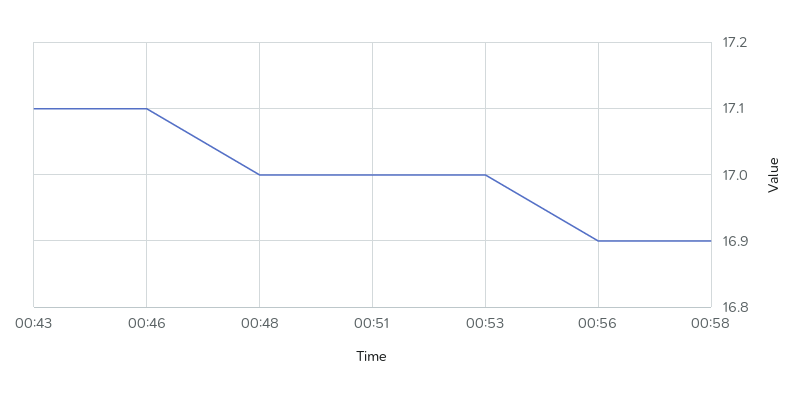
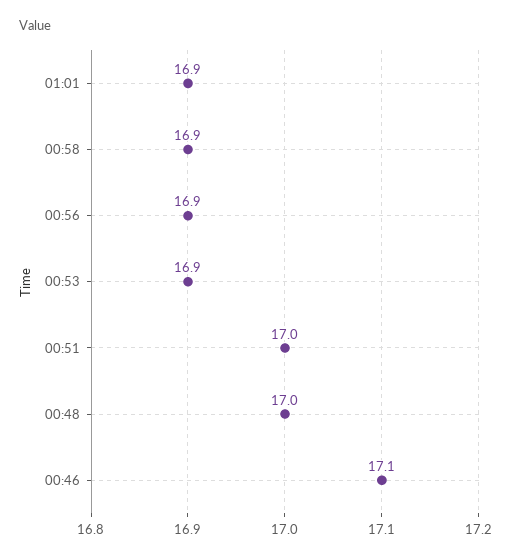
00:43: 17.1 -> none
00:53: 17 -> 16.9
01:01: none -> 16.9

